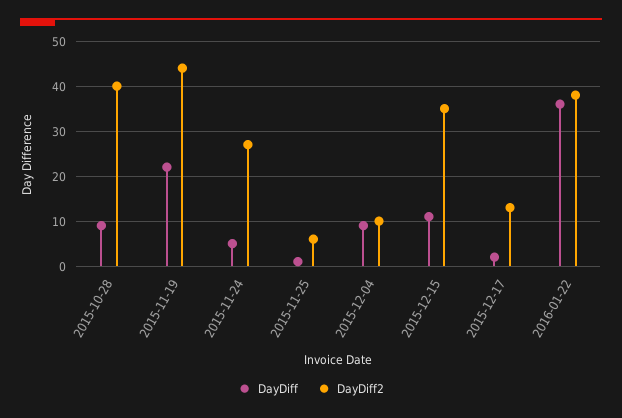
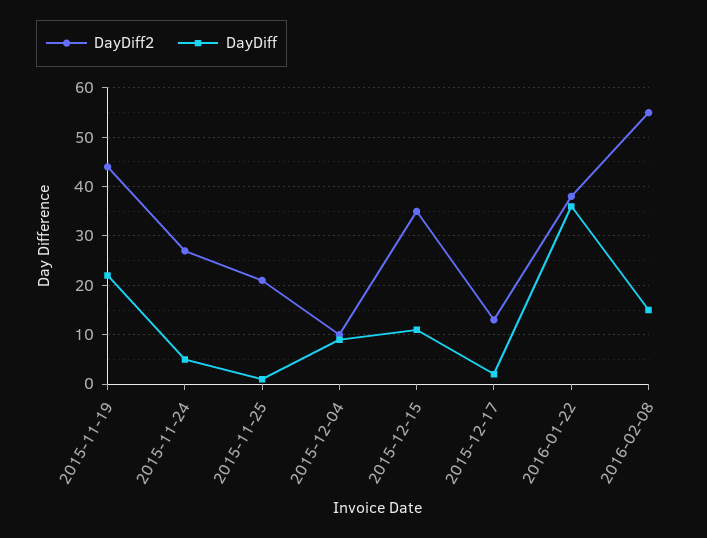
DayDiff, 2015-10-28: 10 -> none
DayDiff2, 2015-10-28: 40 -> none
DayDiff2, 2015-11-25: 5 -> 20
DayDiff2, 2016-02-08: none -> 55
DayDiff, 2016-02-08: none -> 15

